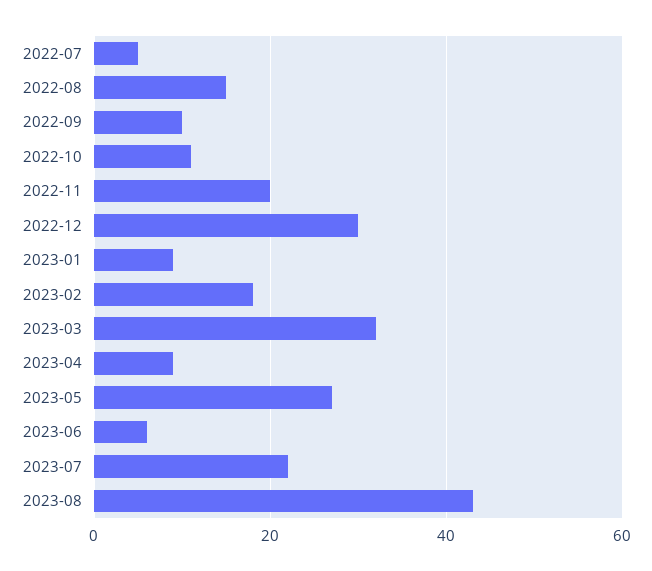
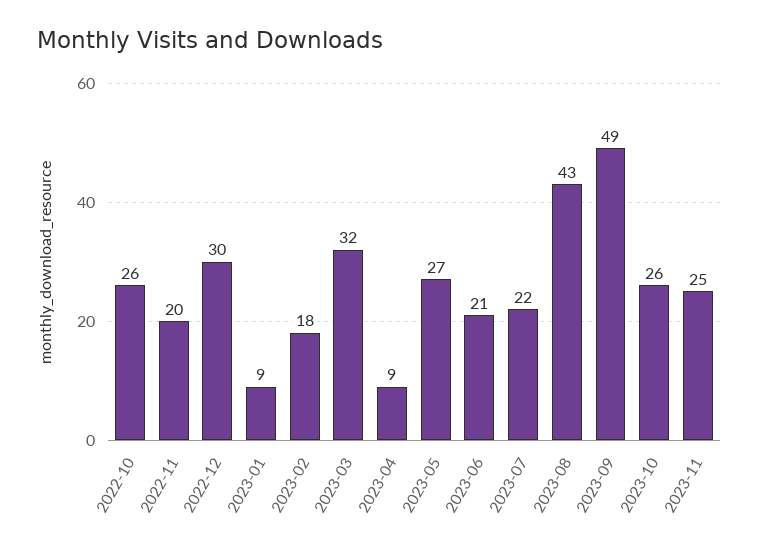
2022-07: 5 -> none
2022-08: 15 -> none
2022-09: 10 -> none
2022-10: 10 -> 26
2023-06: 5 -> 21
2023-09: none -> 49
2023-10: none -> 26
2023-11: none -> 25

